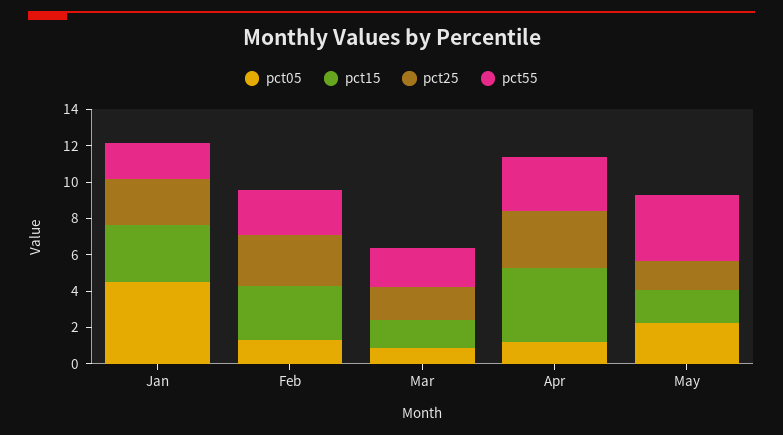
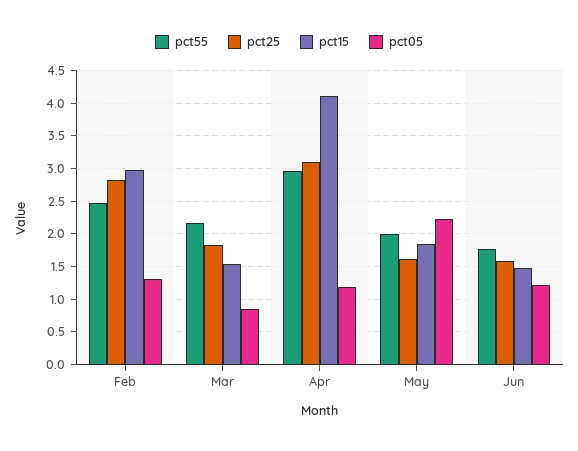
pct05, Jan: 4.5 -> none
pct15, Jan: 3 -> none
pct25, Jan: 2.5 -> none
pct55, Jan: 2 -> none
pct55, May: 3.5 -> 2
pct55, Jun: none -> 1.8
pct25, Jun: none -> 1.6
pct15, Jun: none -> 1.5
pct05, Jun: none -> 1.2

